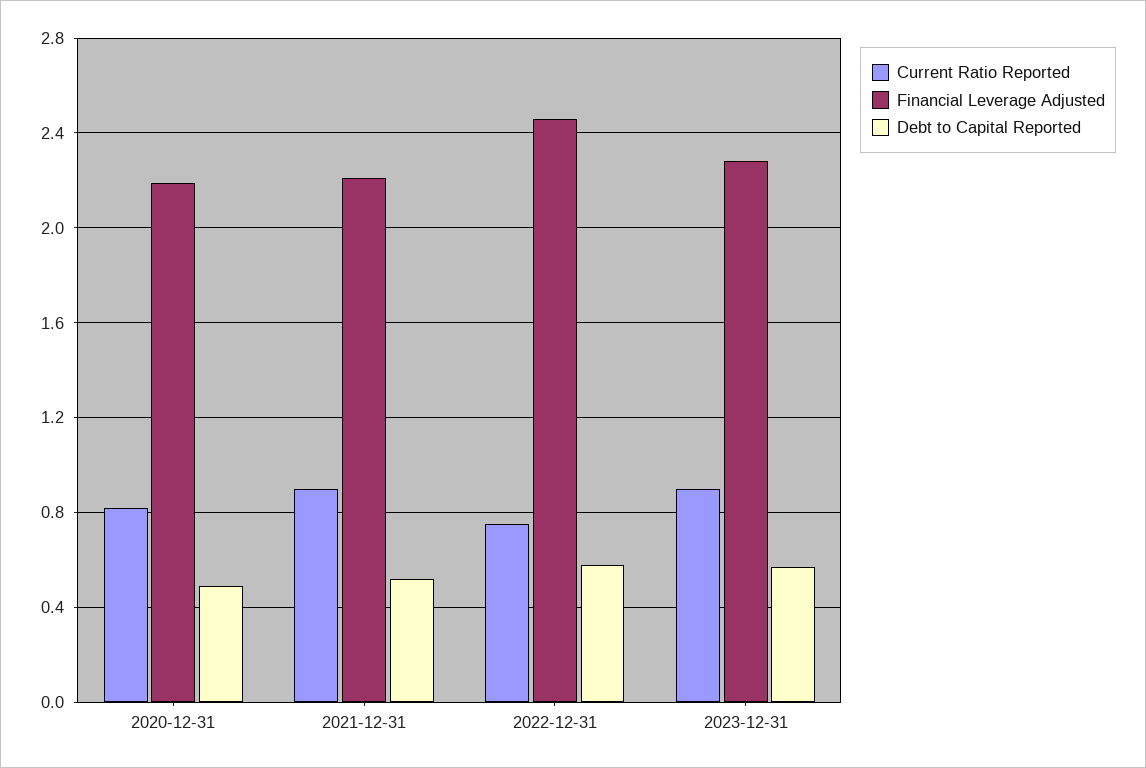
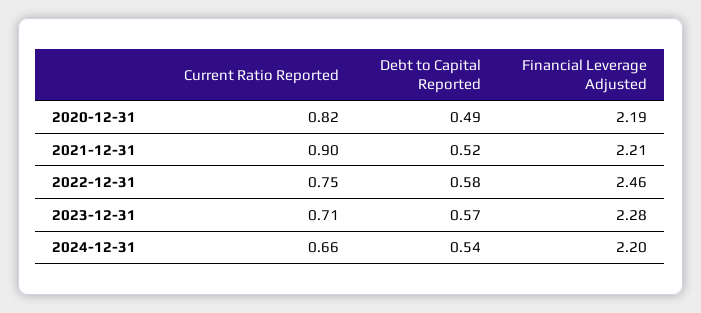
Current Ratio Reported, 2023-12-31: 0.9 -> 0.71
Current Ratio Reported, 2024-12-31: none -> 0.66
Debt to Capital Reported, 2024-12-31: none -> 0.54
Financial Leverage Adjusted, 2024-12-31: none -> 2.2

